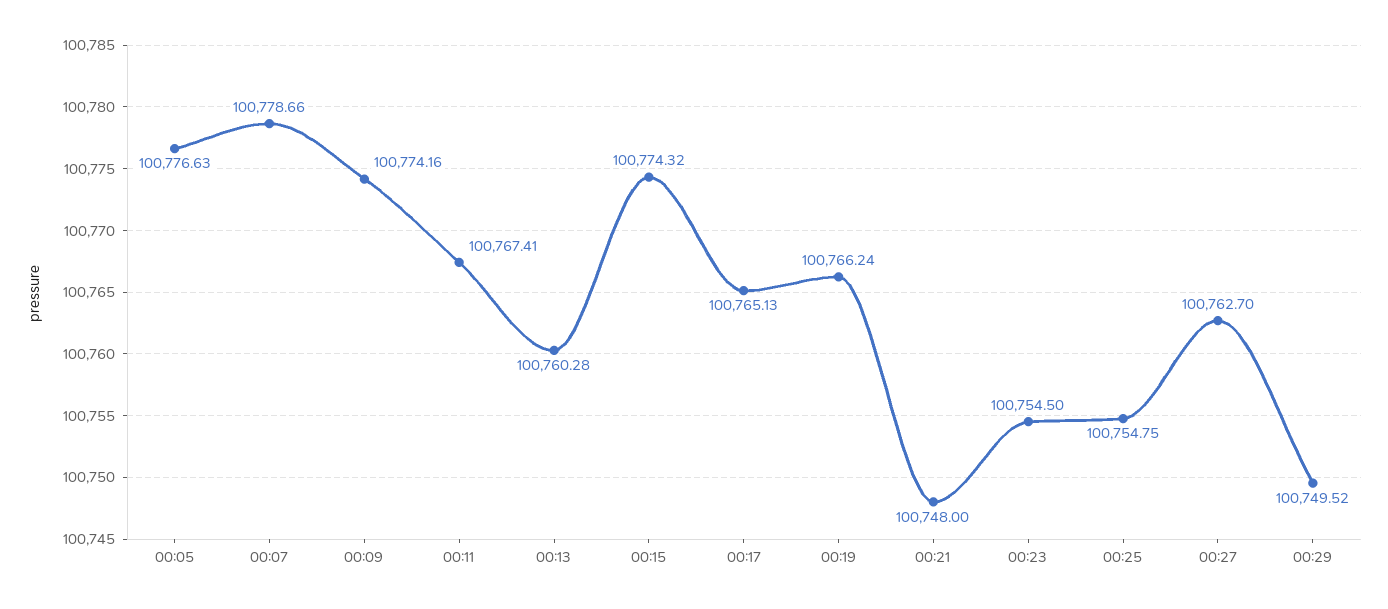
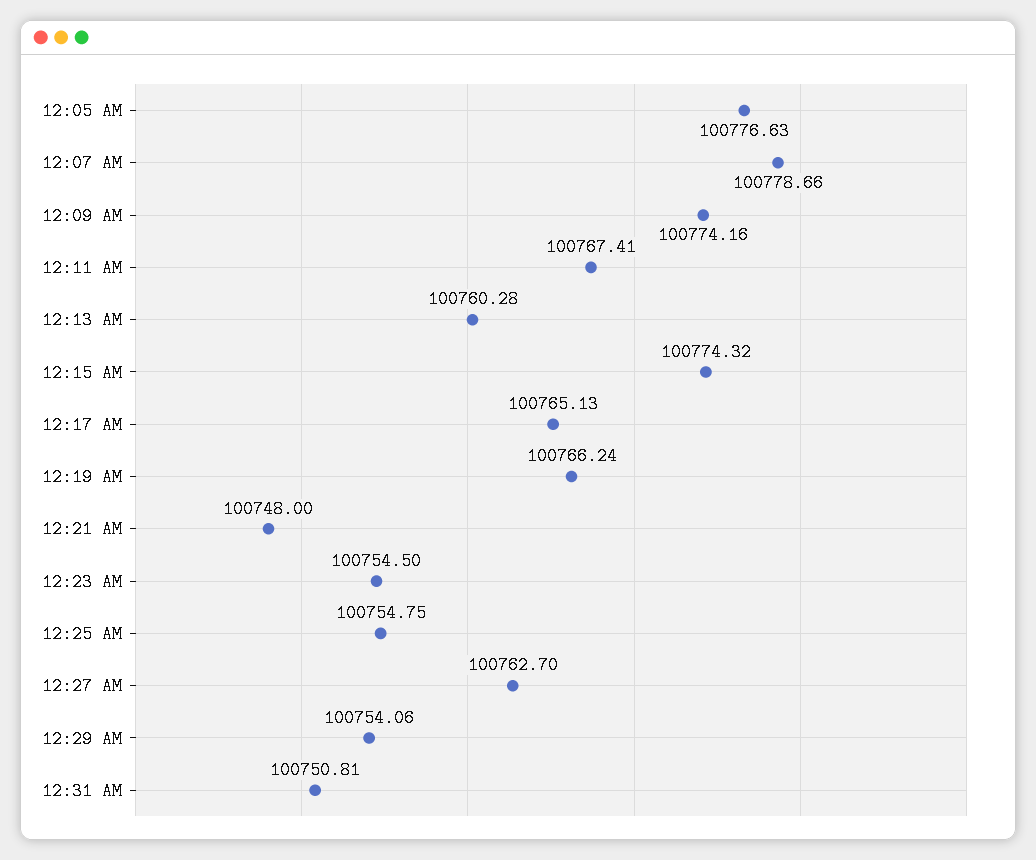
00:29: 100749.52 -> 100754.06
12:31 AM: none -> 100750.81

